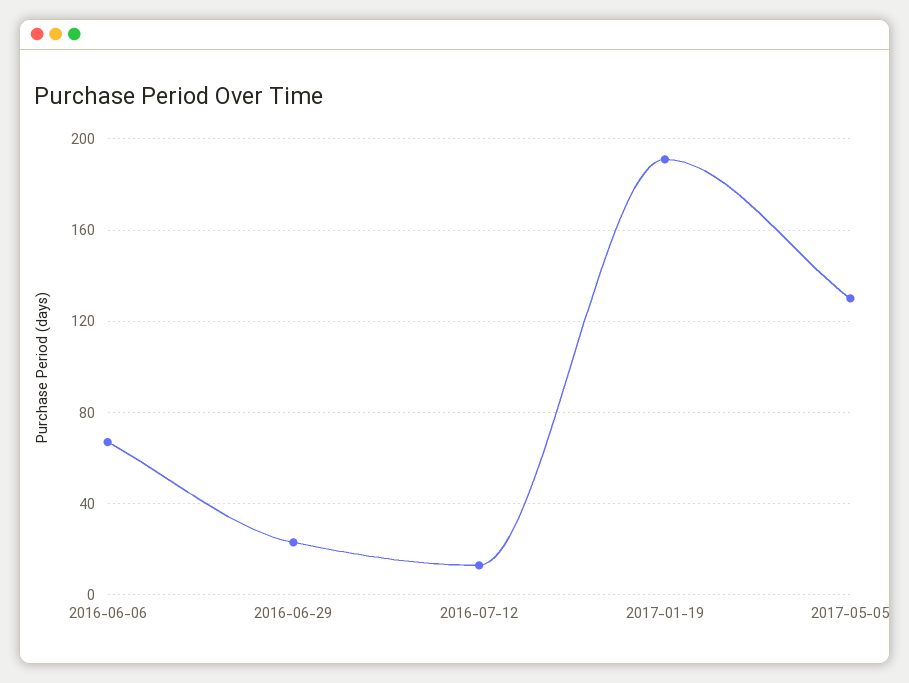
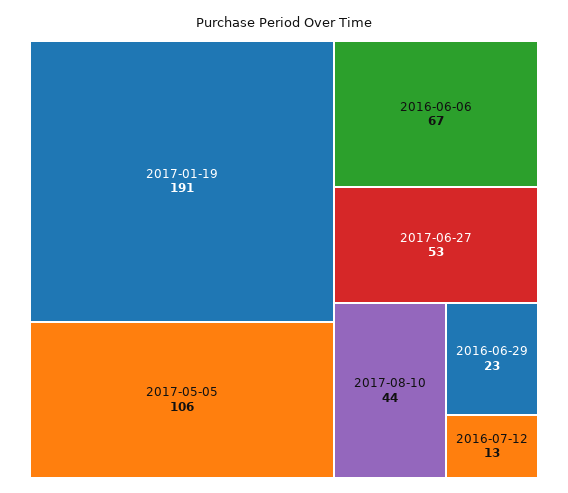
2017-05-05: 130 -> 106
2017-06-27: none -> 53
2017-08-10: none -> 44

